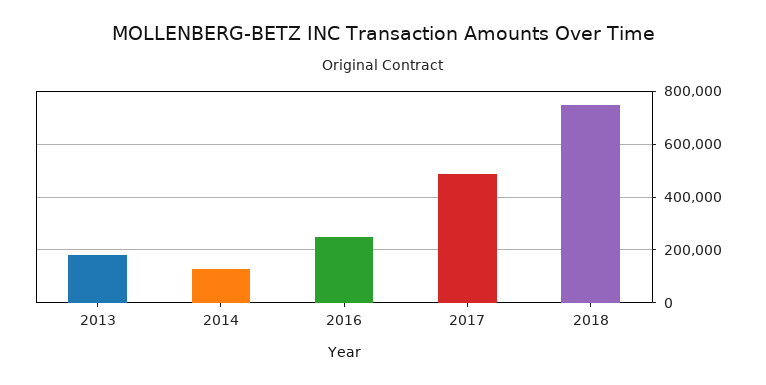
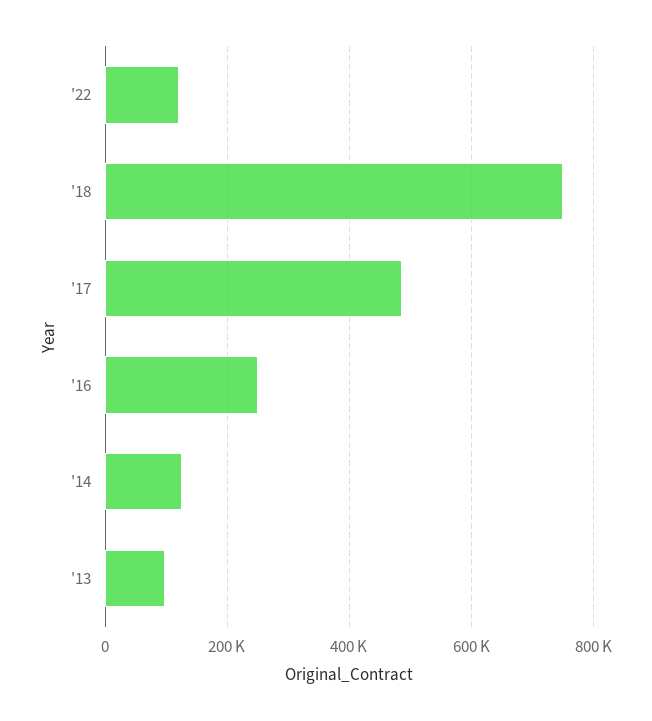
2013: 175000 -> 100000
'22: none -> 120000

